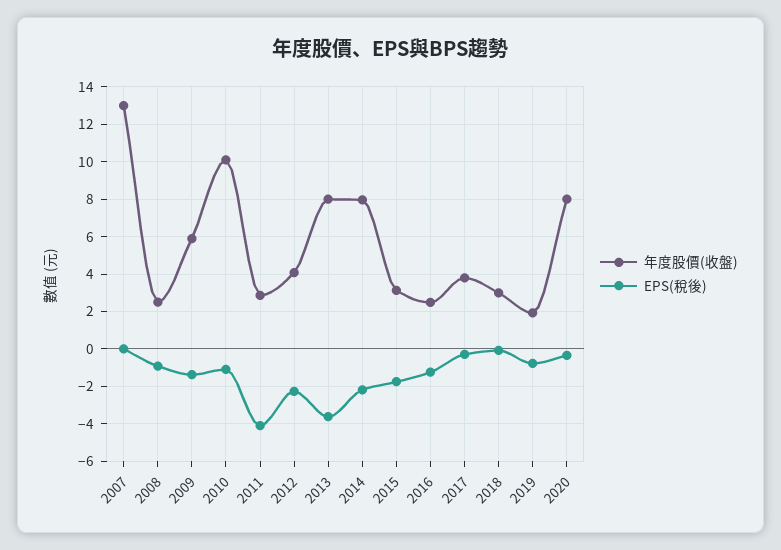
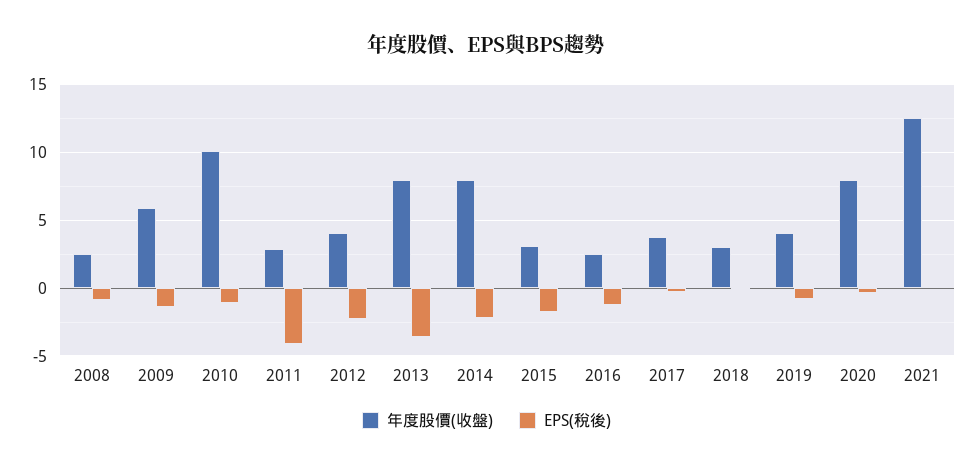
年度股價(收盤), 2007: 13 -> none
EPS(稅後), 2007: 0 -> none
年度股價(收盤), 2019: 2 -> 4
年度股價(收盤), 2021: none -> 12.5
EPS(稅後), 2021: none -> 0

